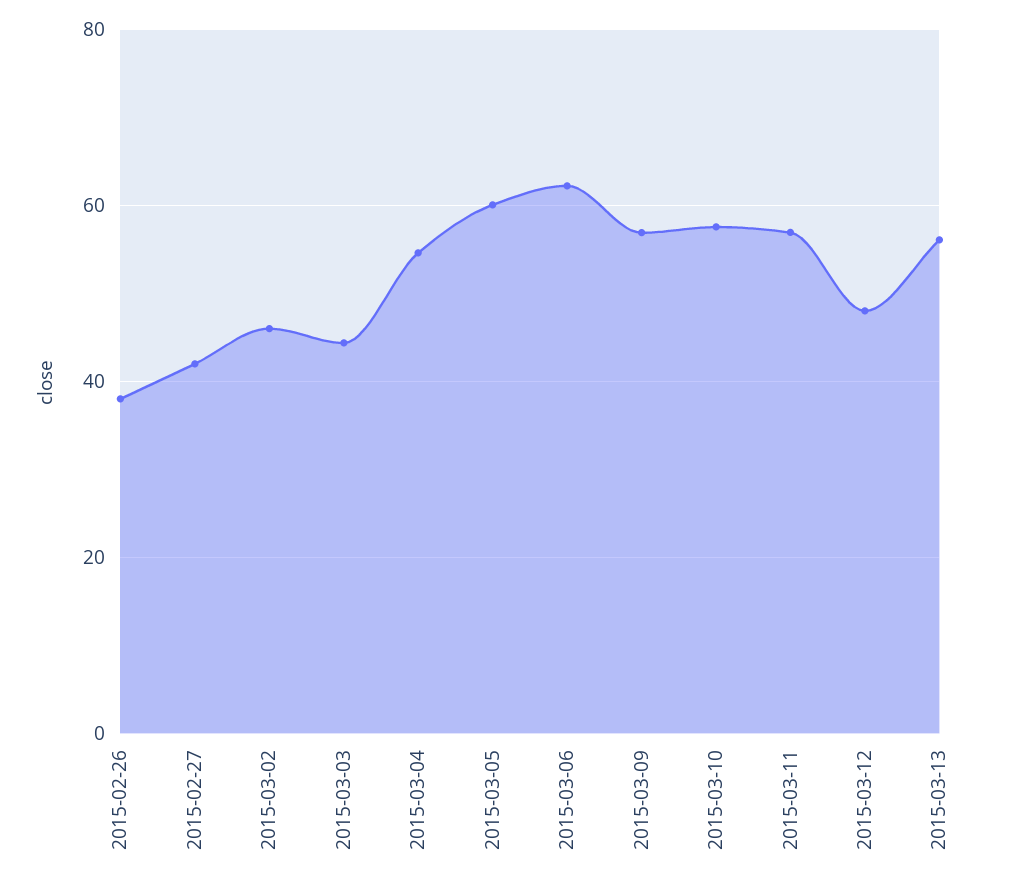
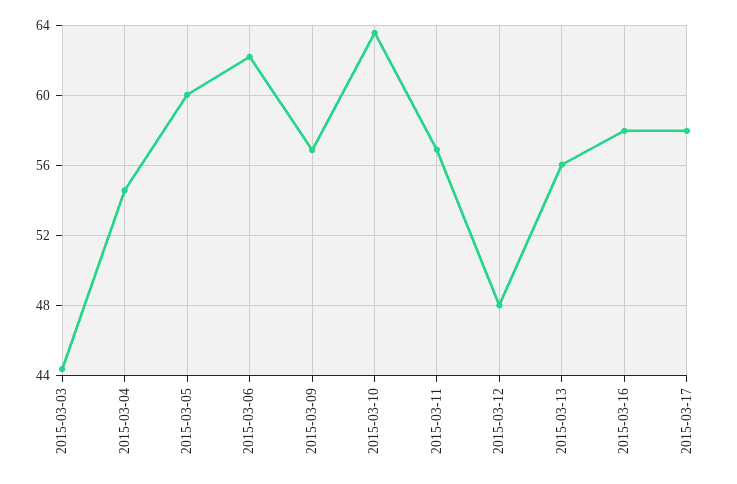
2015-02-26: 38 -> none
2015-02-27: 42 -> none
2015-03-02: 46 -> none
2015-03-10: 58 -> 63.5
2015-03-16: none -> 58
2015-03-17: none -> 58

